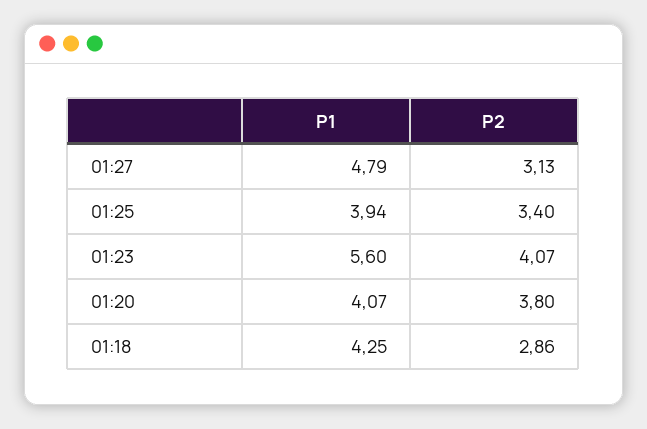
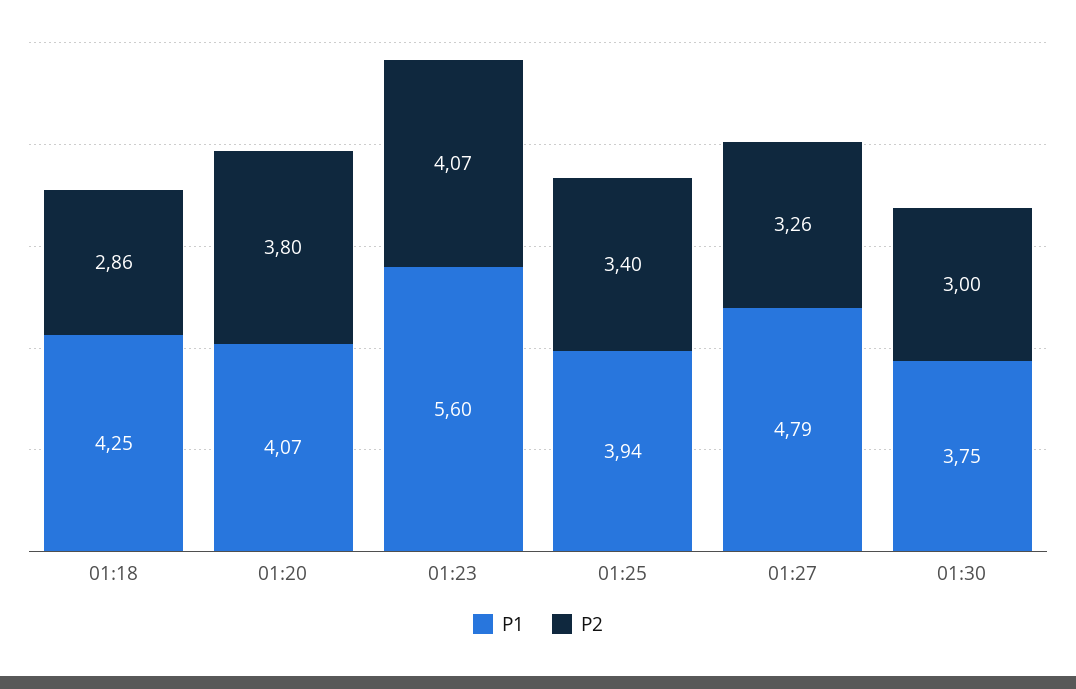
P2, 01:27: 3.13 -> 3.26
P1, 01:30: none -> 3.75
P2, 01:30: none -> 3

